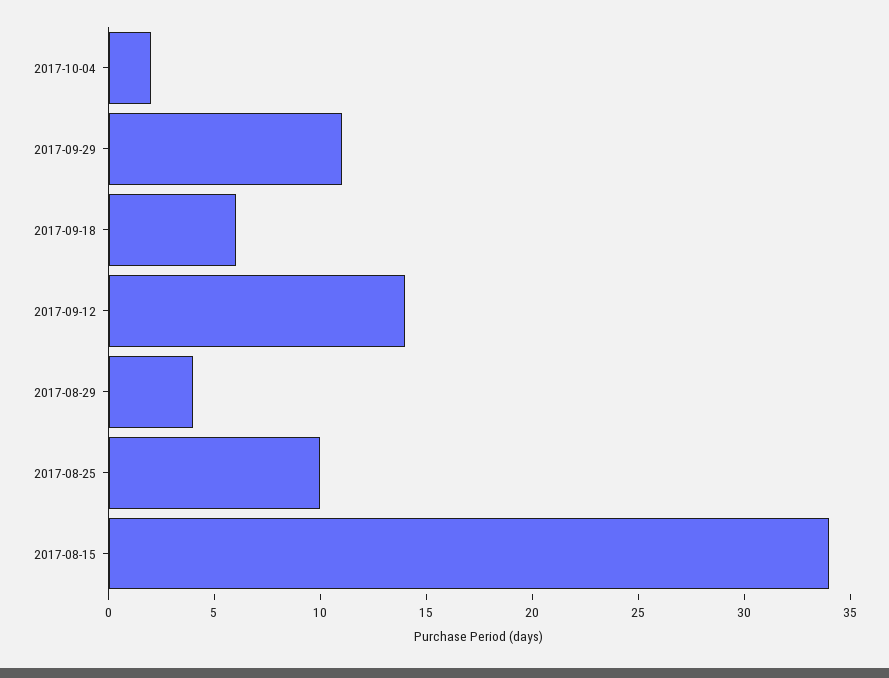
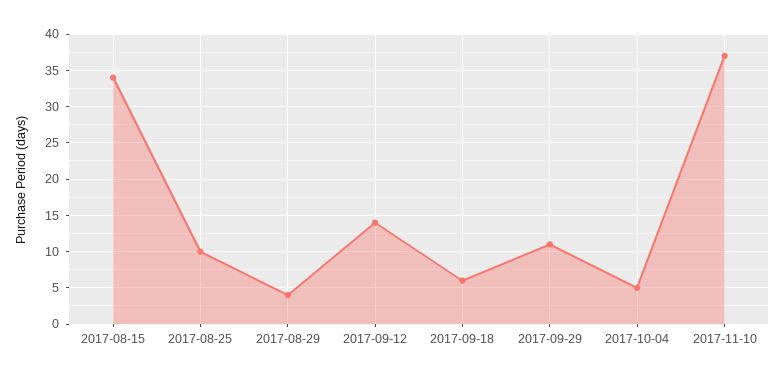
2017-10-04: 2 -> 5
2017-11-10: none -> 37

